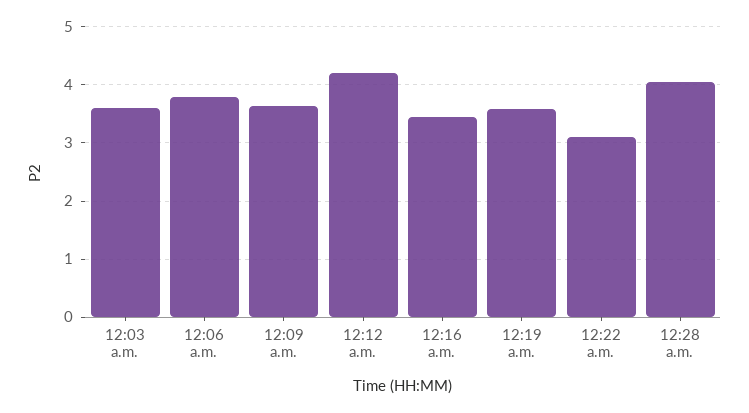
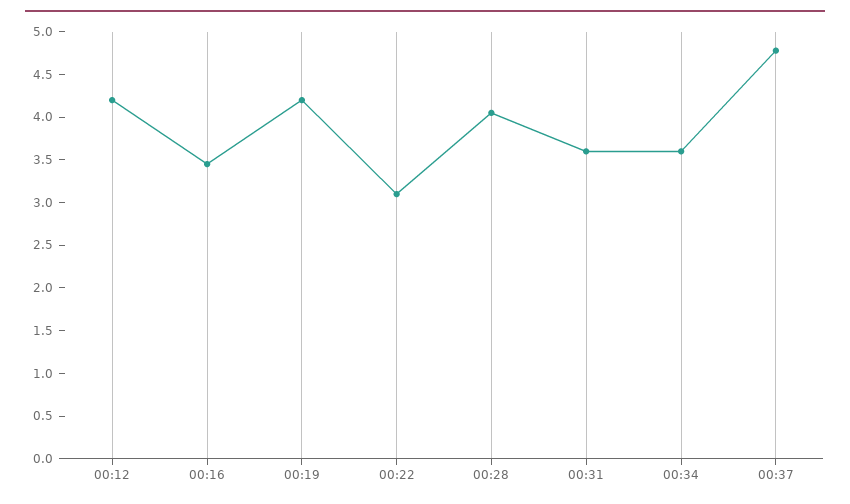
12:03 a.m.: 3.6 -> none
12:06 a.m.: 3.8 -> none
12:09 a.m.: 3.6 -> none
12:19 a.m.: 3.6 -> 4.2
00:31: none -> 3.6
00:34: none -> 3.6
00:37: none -> 4.8

